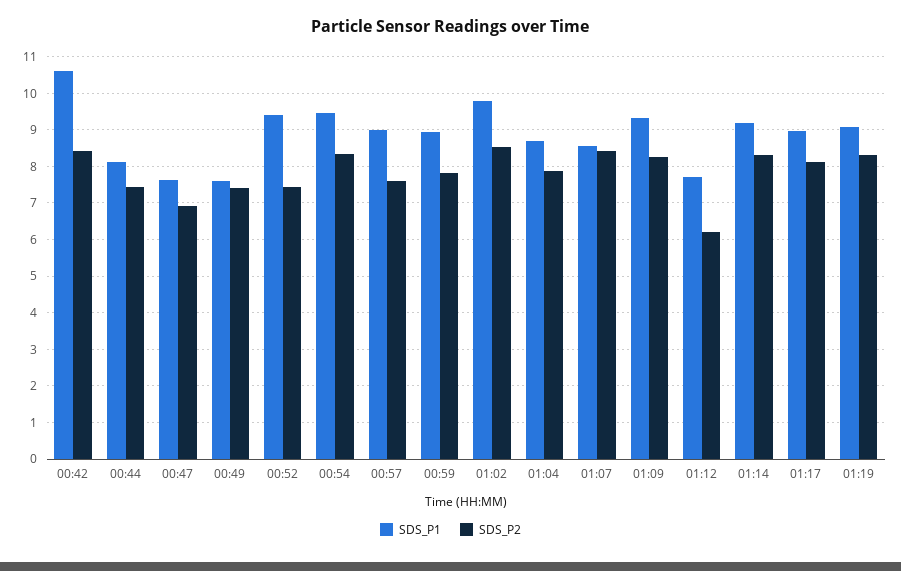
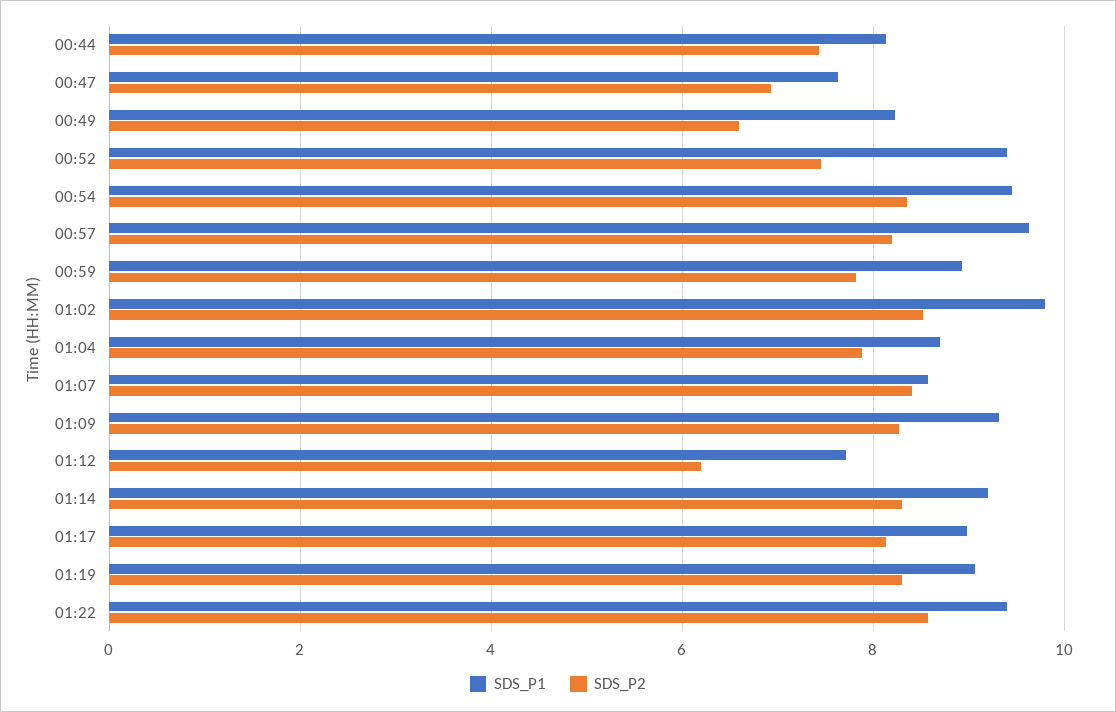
SDS_P1, 00:42: 10.6 -> none
SDS_P2, 00:42: 8.4 -> none
SDS_P1, 00:49: 7.6 -> 8.2
SDS_P2, 00:49: 7.4 -> 6.6
SDS_P1, 00:57: 9 -> 9.6
SDS_P2, 00:57: 7.6 -> 8.2
SDS_P1, 01:22: none -> 9.4
SDS_P2, 01:22: none -> 8.6

